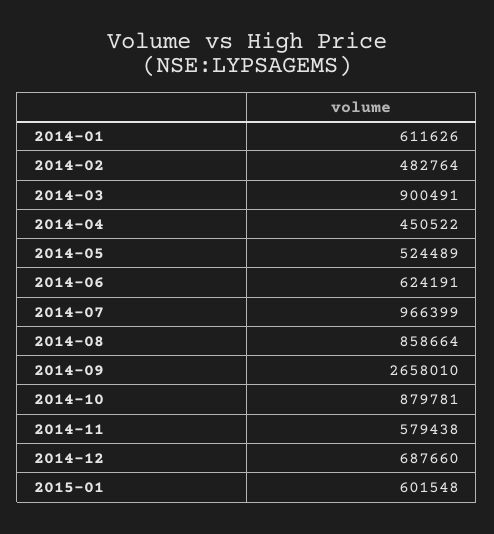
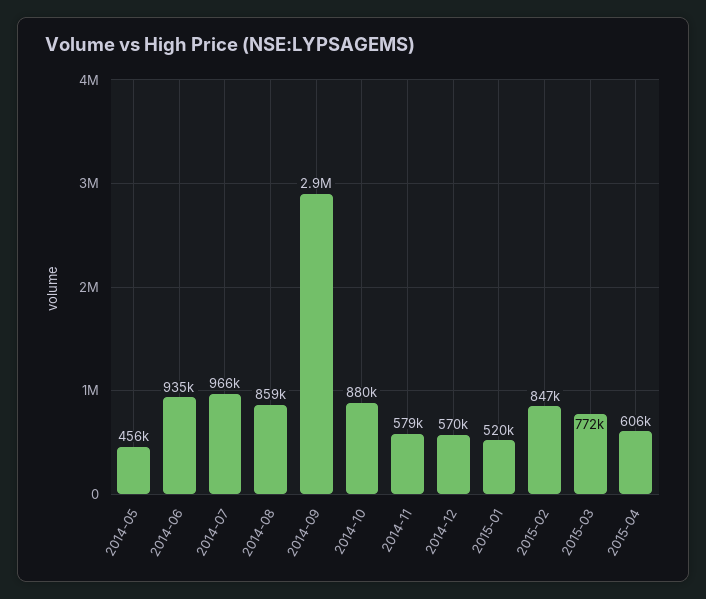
2014-01: 611626 -> none
2014-02: 482764 -> none
2014-03: 900491 -> none
2014-04: 450522 -> none
2014-05: 524489 -> 456000
2014-06: 624191 -> 935000
2014-09: 2658010 -> 2900000
2014-12: 687660 -> 570000
2015-01: 601548 -> 520000
2015-02: none -> 847000
2015-03: none -> 772000
2015-04: none -> 606000

